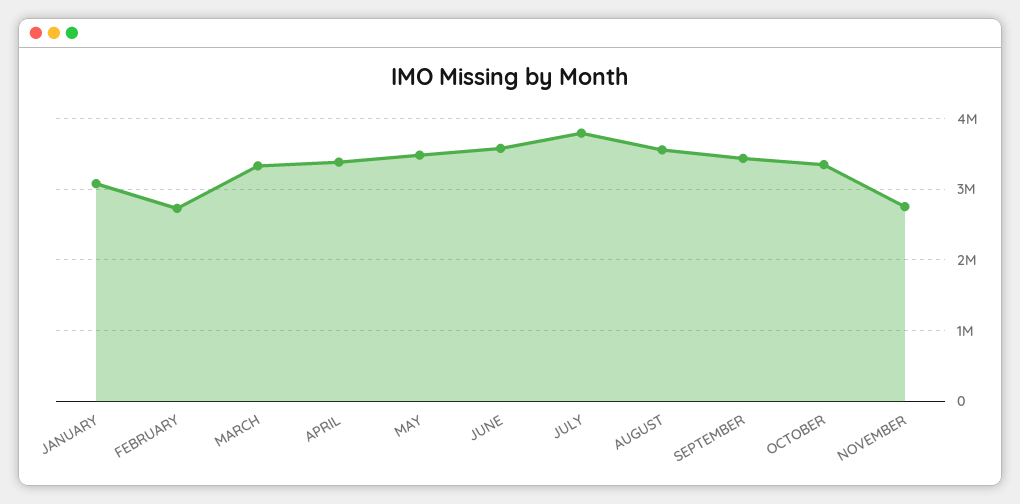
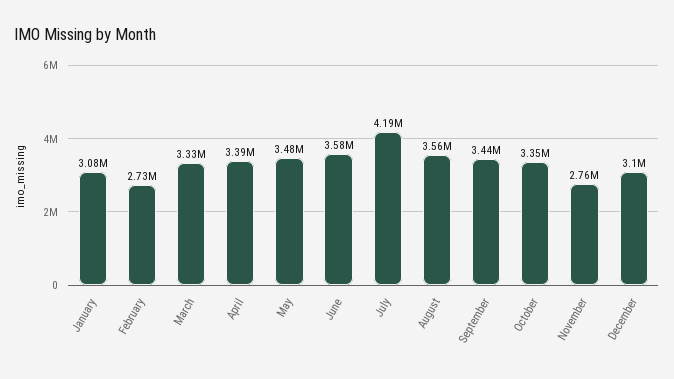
JULY: 3800000 -> 4190000
December: none -> 3100000

